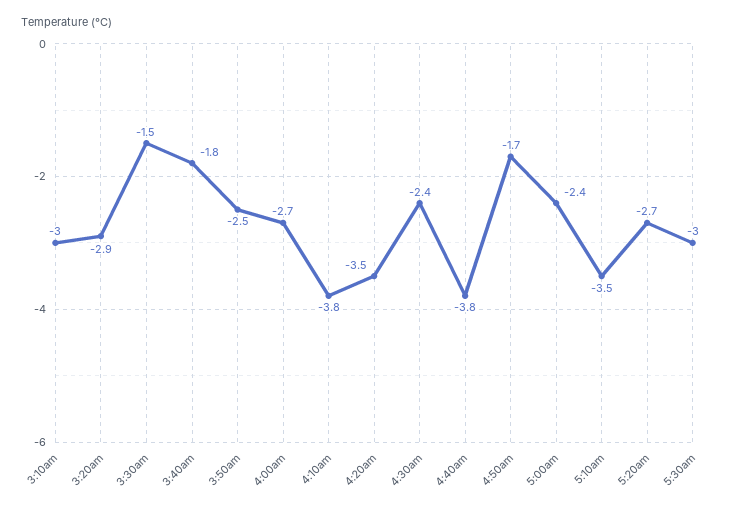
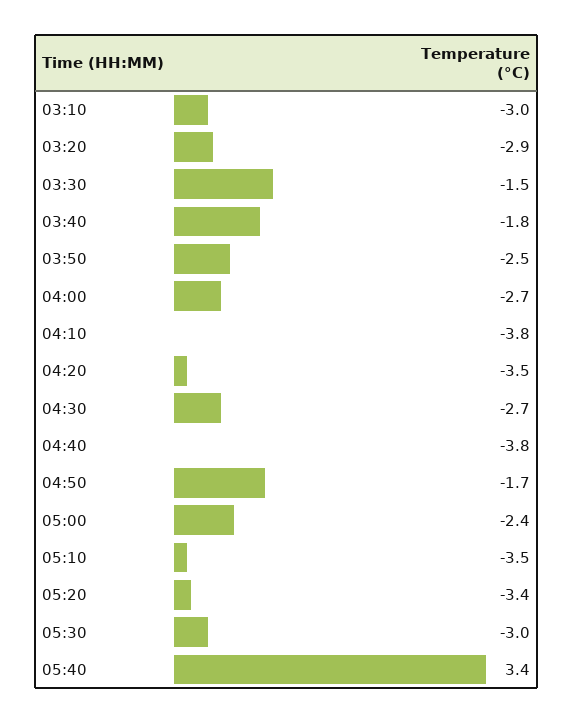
4:30am: -2.4 -> -2.7
5:20am: -2.7 -> -3.4
05:40: none -> 3.4

